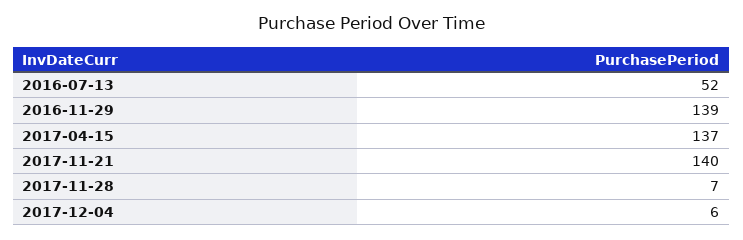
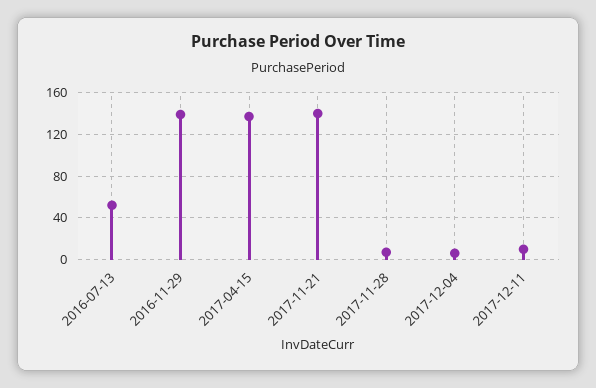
2017-12-11: none -> 10

